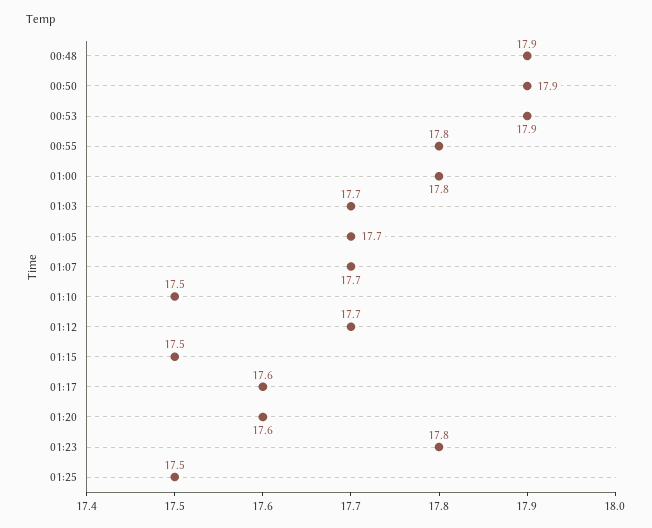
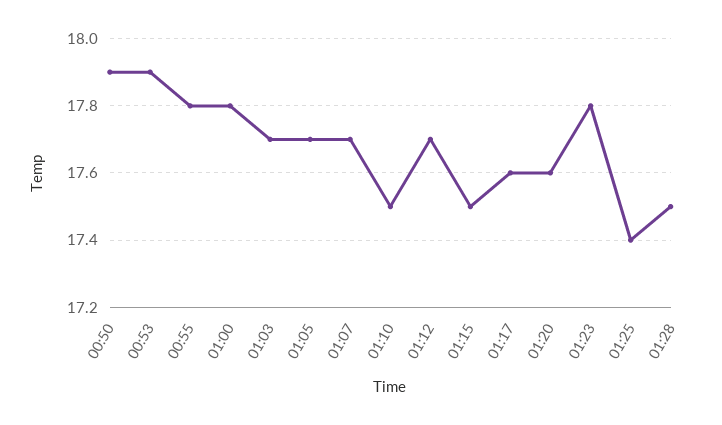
00:48: 17.9 -> none
01:25: 17.5 -> 17.4
01:28: none -> 17.5

